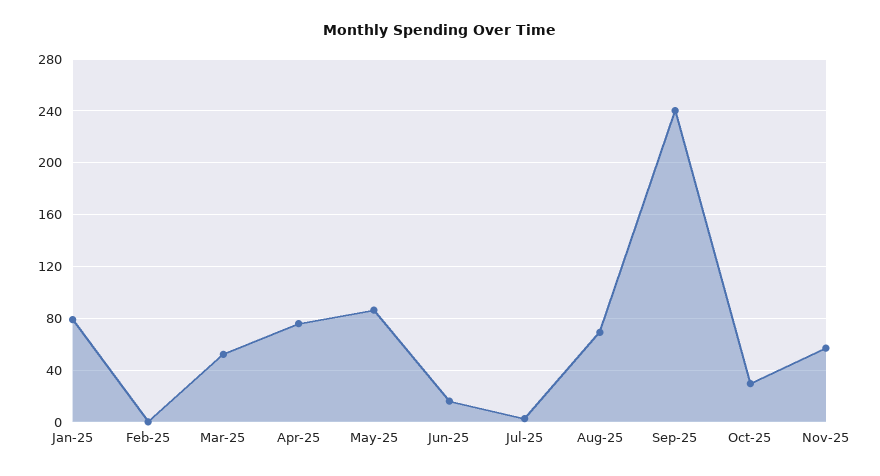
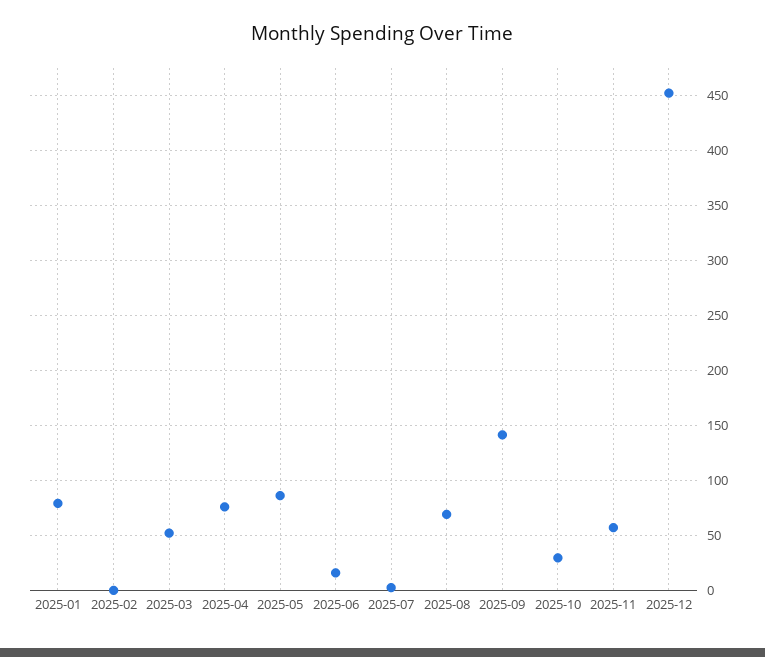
Sep-25: 240 -> 140
2025-12: none -> 450

